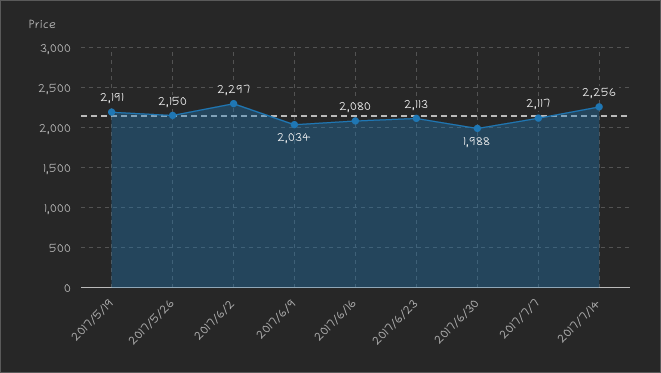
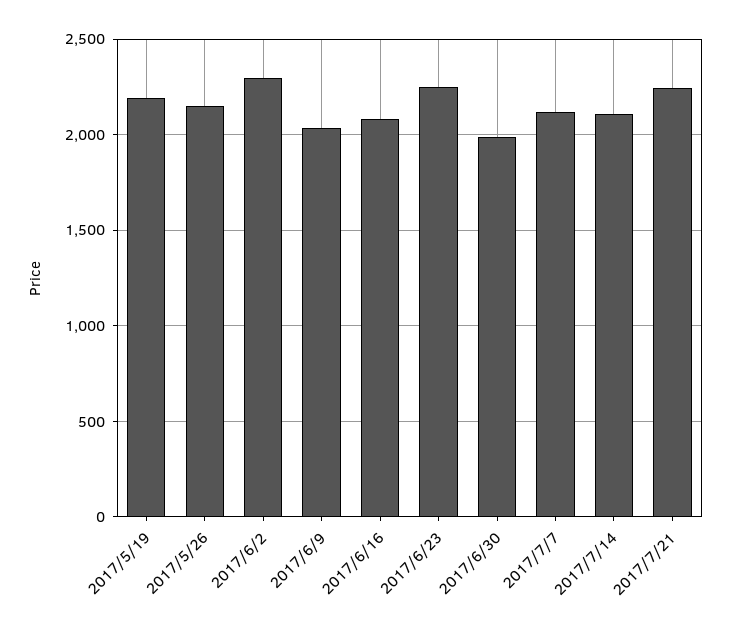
2017/6/23: 2113 -> 2250
2017/7/14: 2256 -> 2100
2017/7/21: none -> 2250

